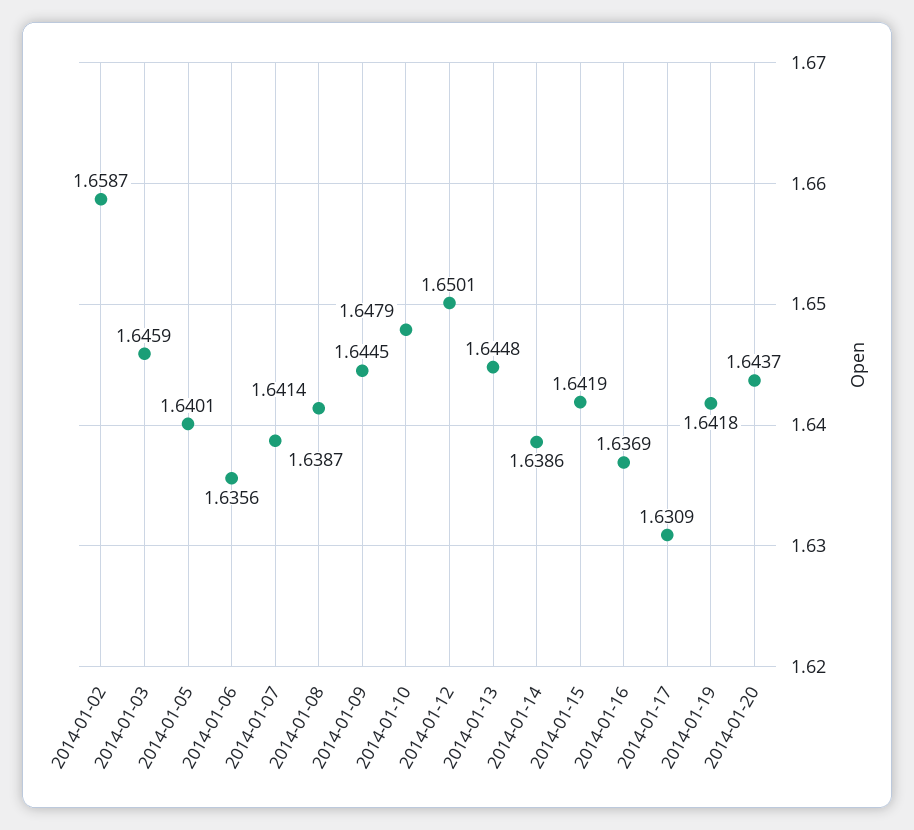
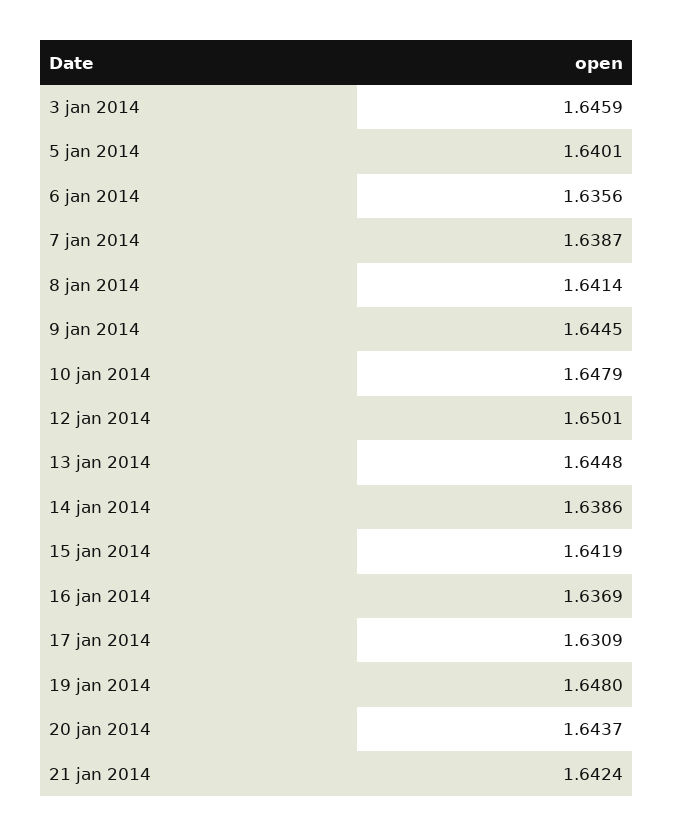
2014-01-02: 1.6587 -> none
2014-01-19: 1.6418 -> 1.648
21 jan 2014: none -> 1.6424

